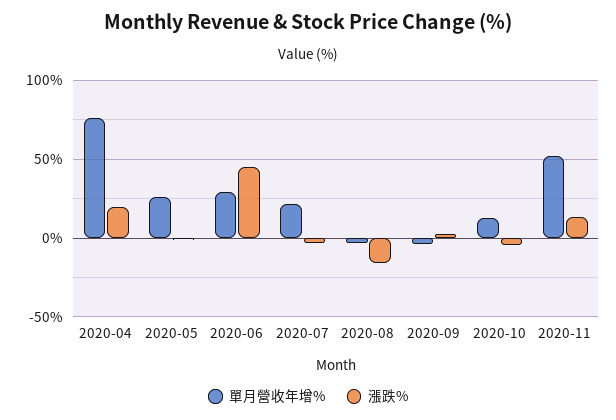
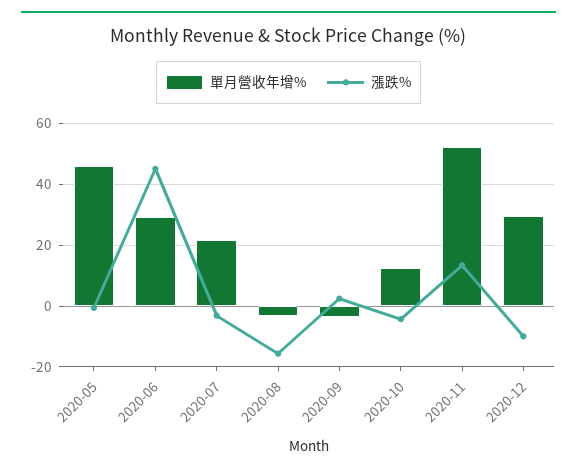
單月營收年增%, 2020-04: 75 -> none
漲跌%, 2020-04: 20 -> none
單月營收年增%, 2020-05: 25 -> 46
單月營收年增%, 2020-12: none -> 30
漲跌%, 2020-12: none -> -10

